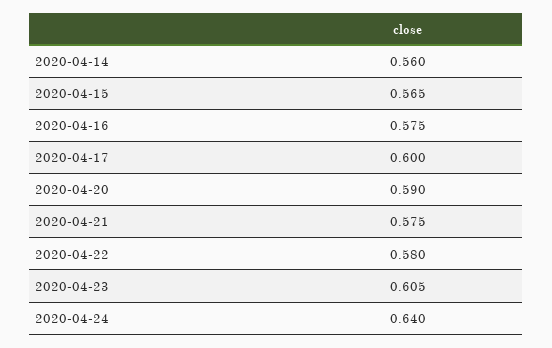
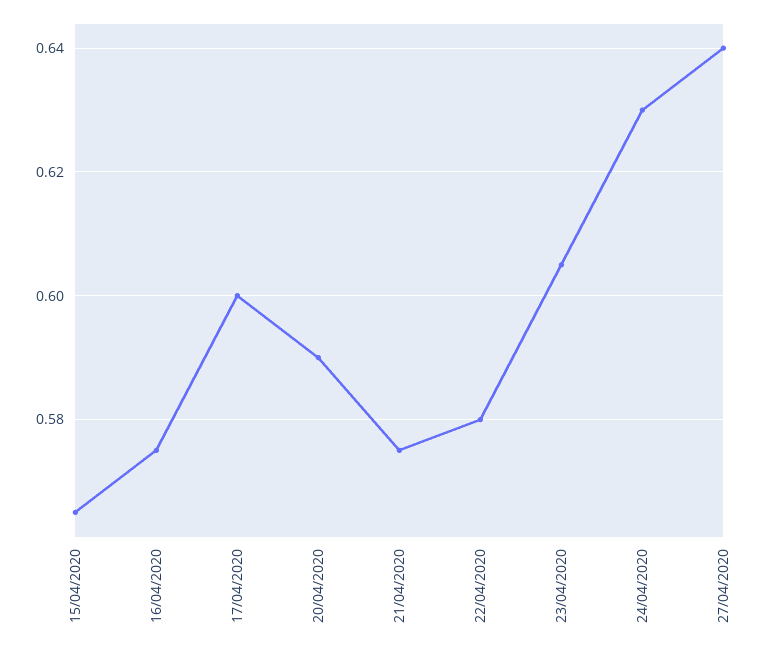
2020-04-14: 0.56 -> none
2020-04-24: 0.64 -> 0.63
27/04/2020: none -> 0.64

